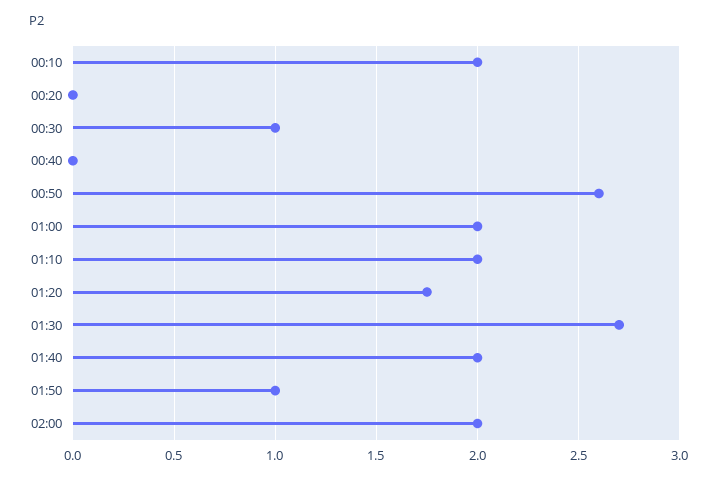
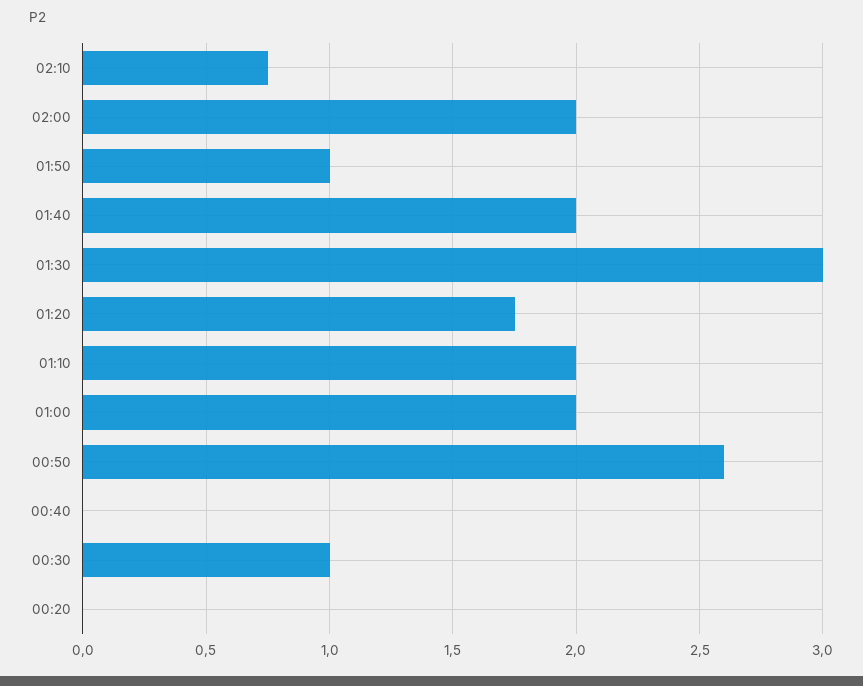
00:10: 2 -> none
01:30: 2.7 -> 3
02:10: none -> 0.75

